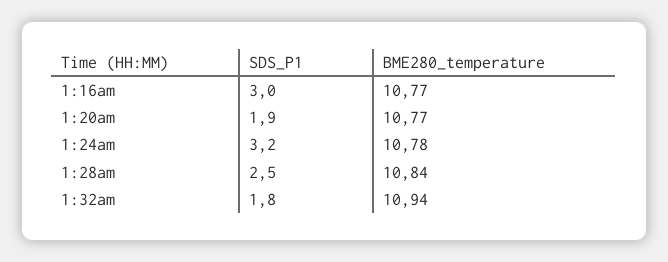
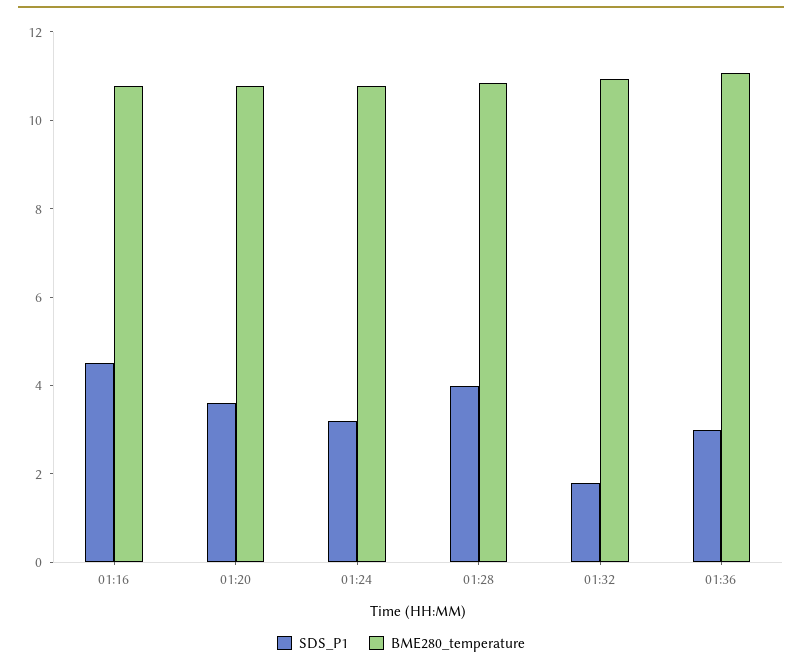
SDS_P1, 1:16am: 3 -> 4.5
SDS_P1, 1:20am: 1.9 -> 3.5
SDS_P1, 1:28am: 2.5 -> 4
SDS_P1, 01:36: none -> 3
BME280_temperature, 01:36: none -> 11

